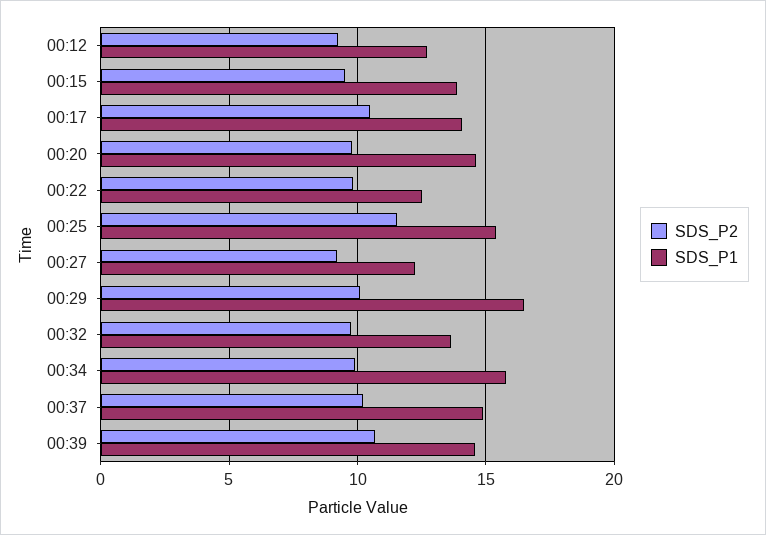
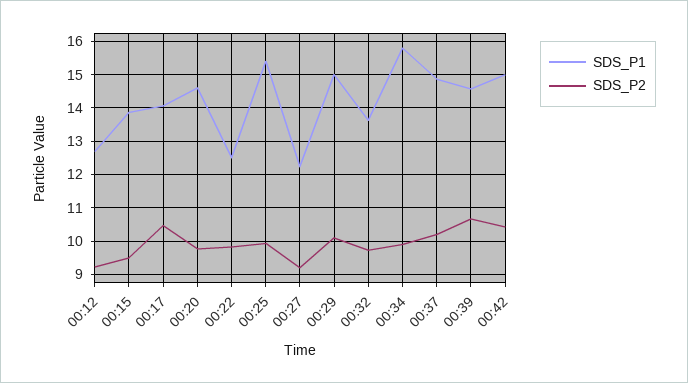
SDS_P2, 00:25: 11.5 -> 10
SDS_P1, 00:29: 16.5 -> 15
SDS_P1, 00:42: none -> 15
SDS_P2, 00:42: none -> 10.4

